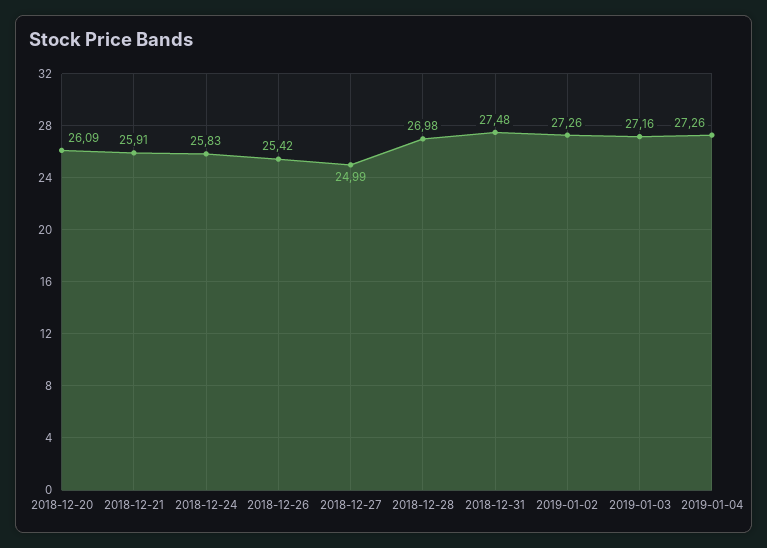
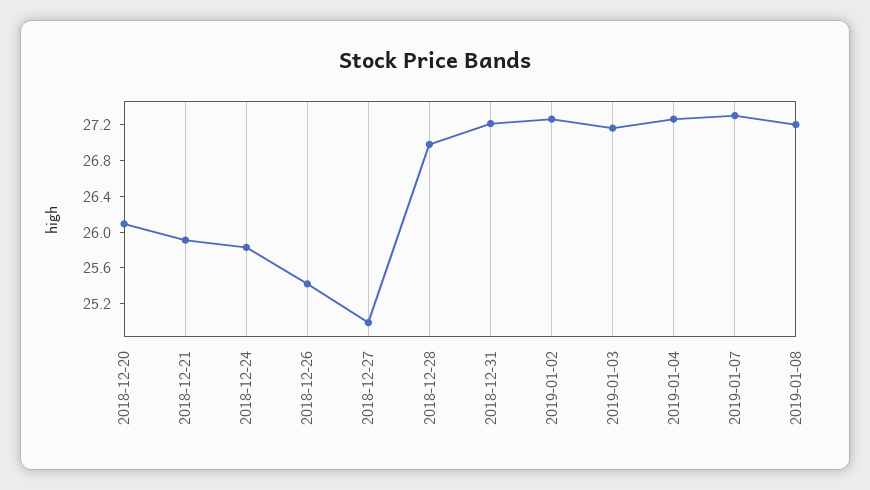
2018-12-31: 27.48 -> 27.2
2019-01-07: none -> 27.3
2019-01-08: none -> 27.2

